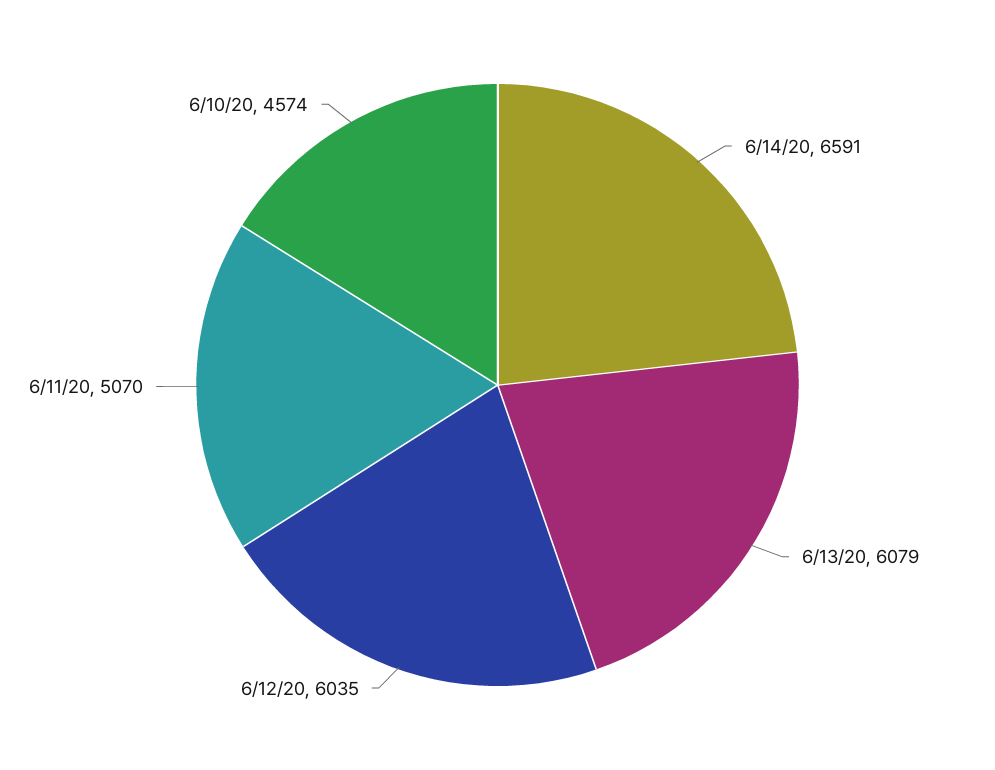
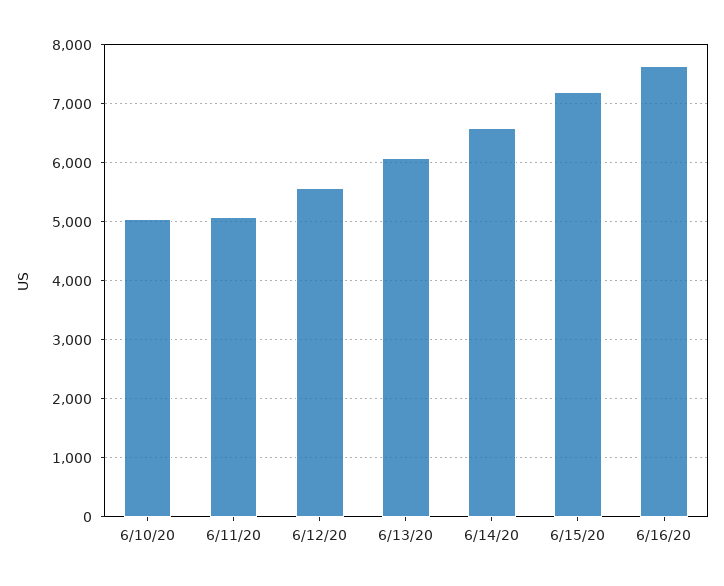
6/12/20: 6035 -> 5600
6/10/20: 4574 -> 5000
6/15/20: none -> 7200
6/16/20: none -> 7600

